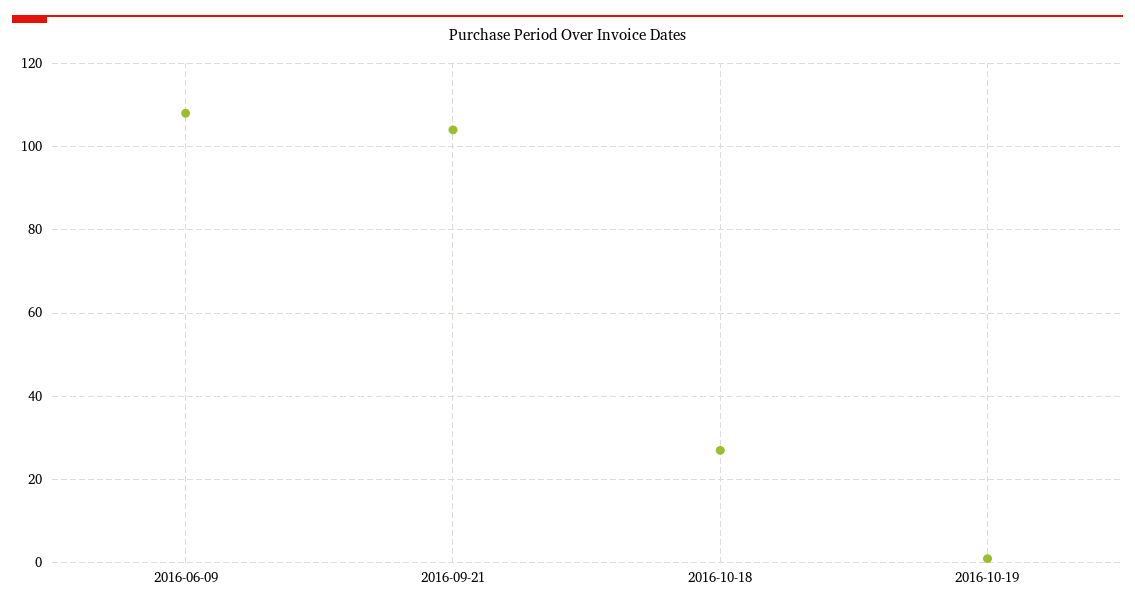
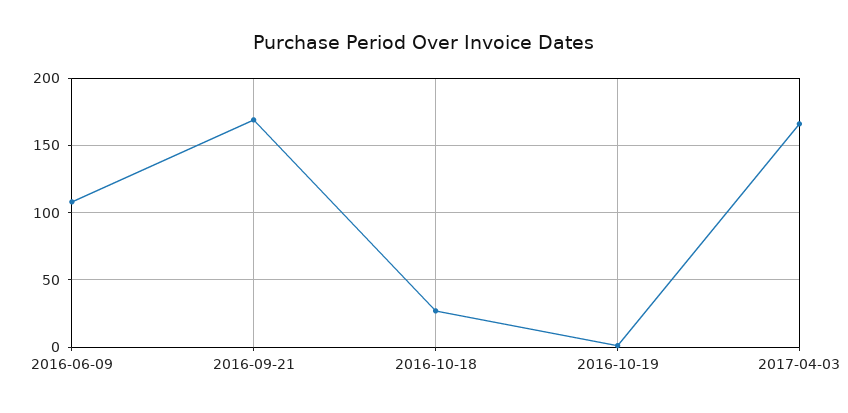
2016-09-21: 105 -> 170
2017-04-03: none -> 165

